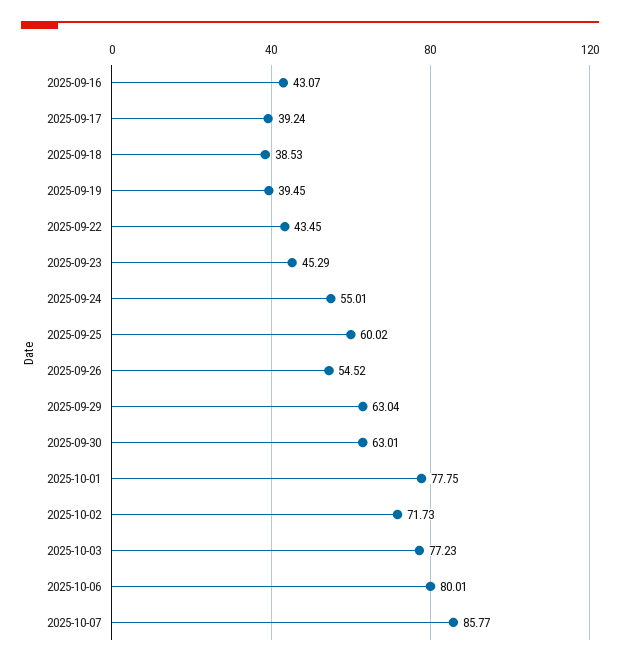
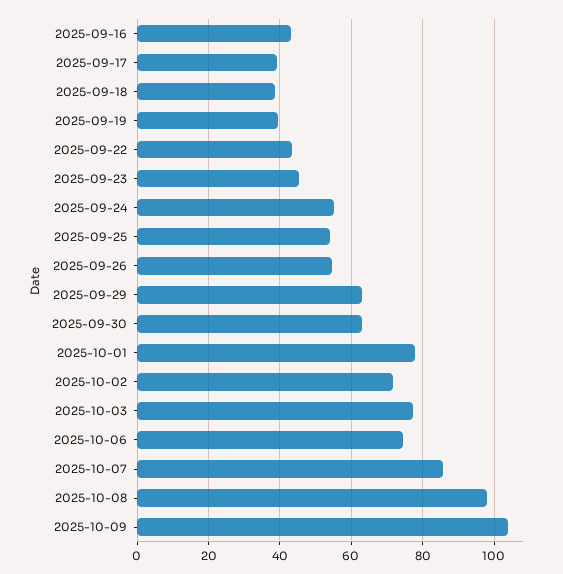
2025-09-25: 60.02 -> 54
2025-10-06: 80.01 -> 74
2025-10-08: none -> 98
2025-10-09: none -> 104

